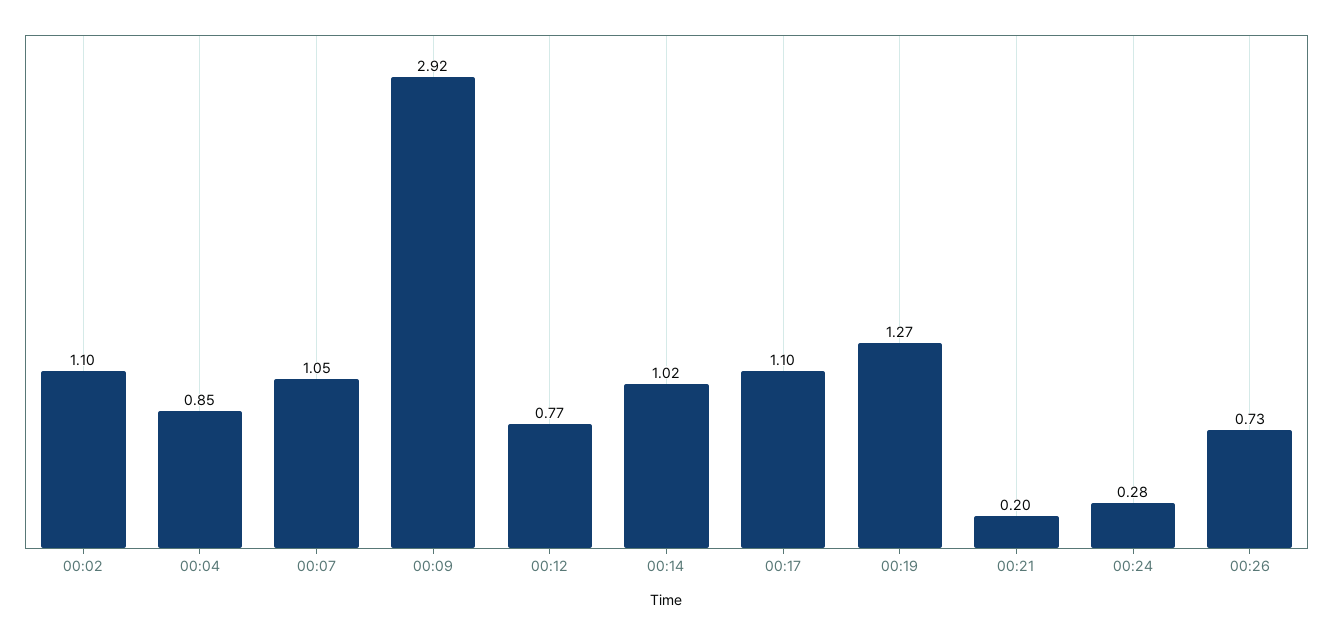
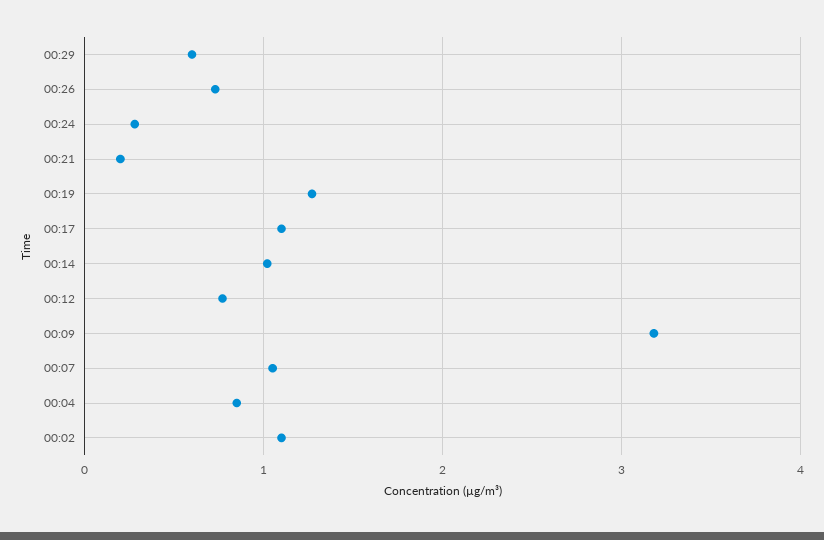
00:09: 2.92 -> 3.2
00:29: none -> 0.6

